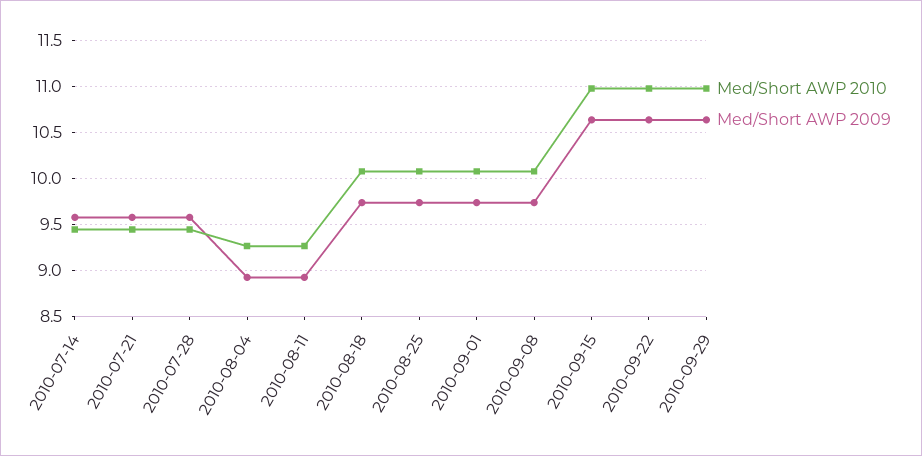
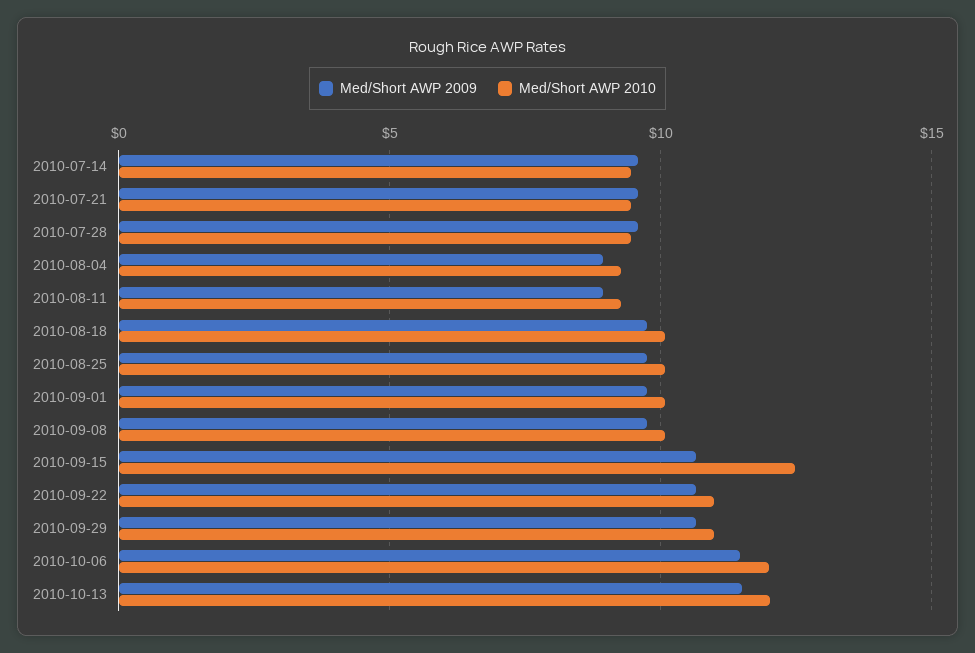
Med/Short AWP 2010, 2010-09-15: 11 -> 12.5
Med/Short AWP 2009, 2010-10-06: none -> 11.5
Med/Short AWP 2010, 2010-10-06: none -> 12
Med/Short AWP 2009, 2010-10-13: none -> 11.5
Med/Short AWP 2010, 2010-10-13: none -> 12

